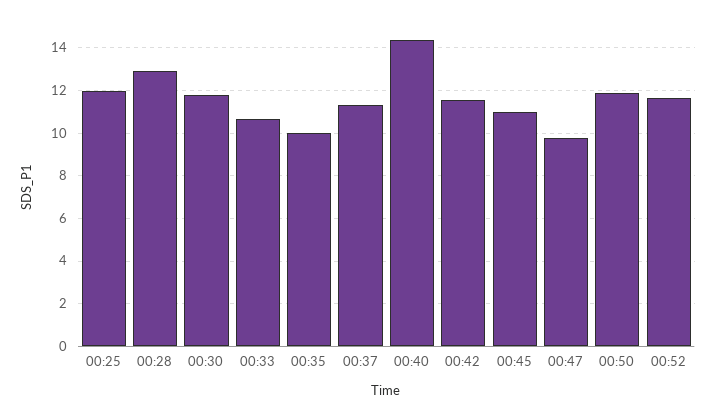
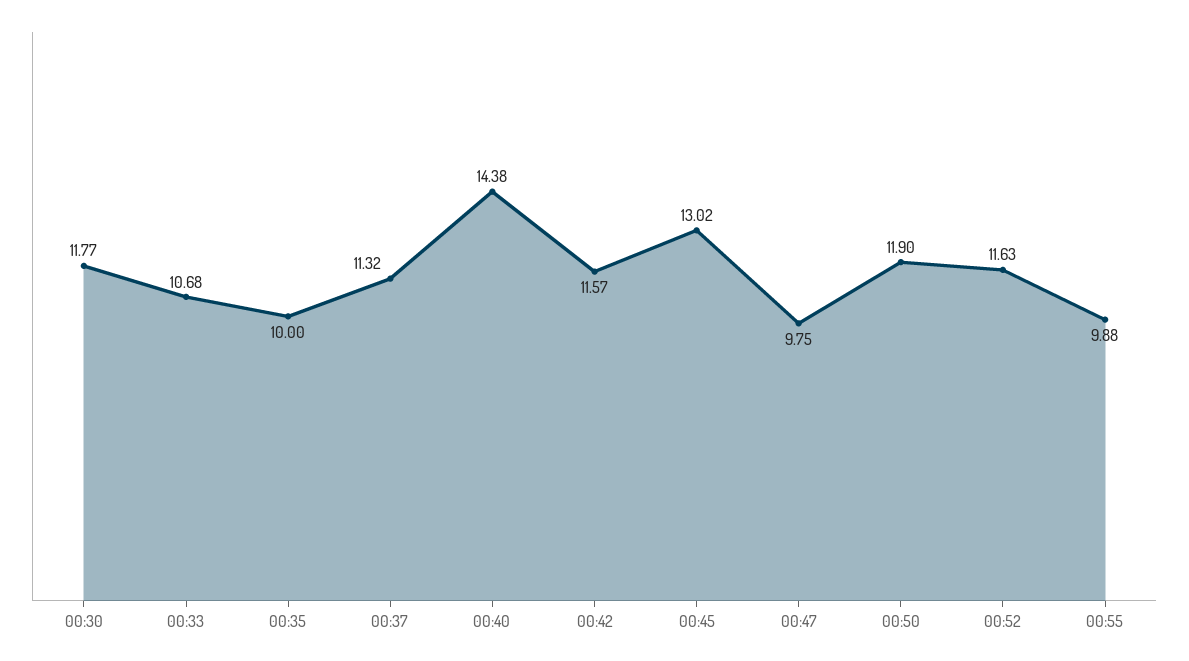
00:25: 12 -> none
00:28: 13 -> none
00:45: 11 -> 13.02
00:55: none -> 9.88

